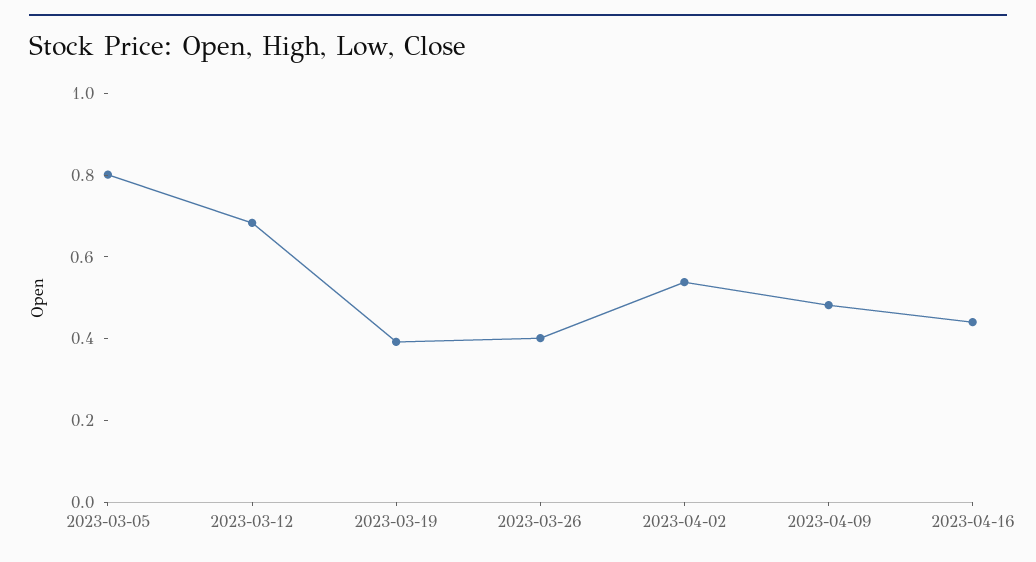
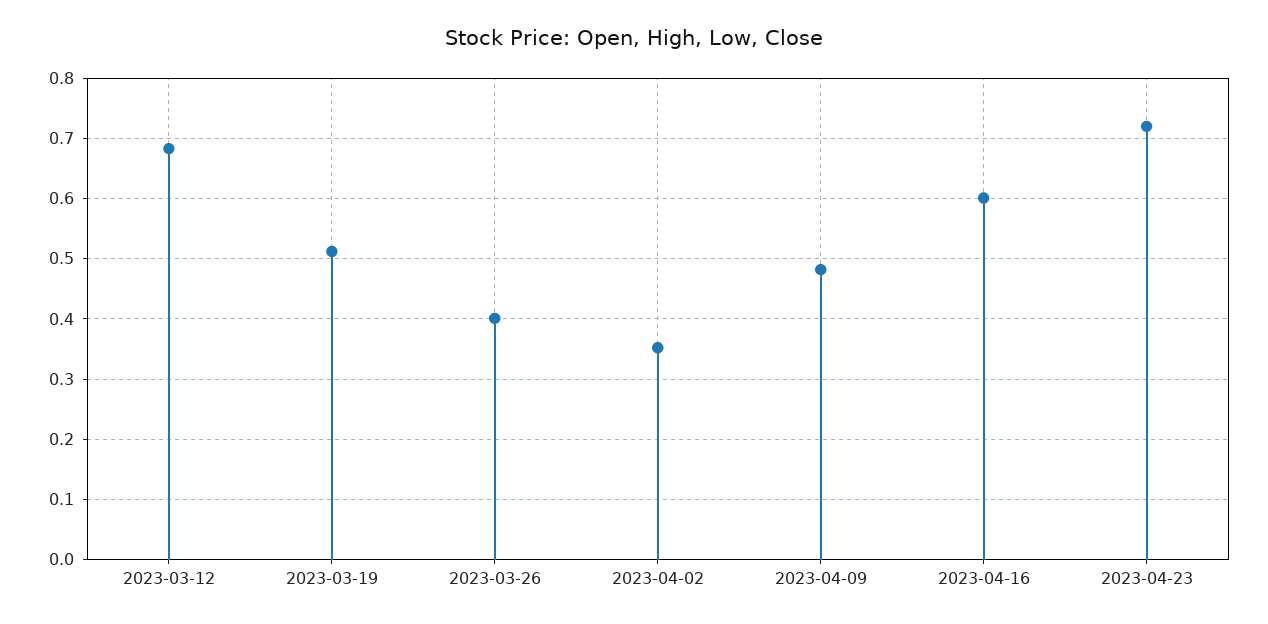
2023-03-05: 0.8 -> none
2023-03-19: 0.4 -> 0.51
2023-04-02: 0.55 -> 0.35
2023-04-16: 0.45 -> 0.6
2023-04-23: none -> 0.72

